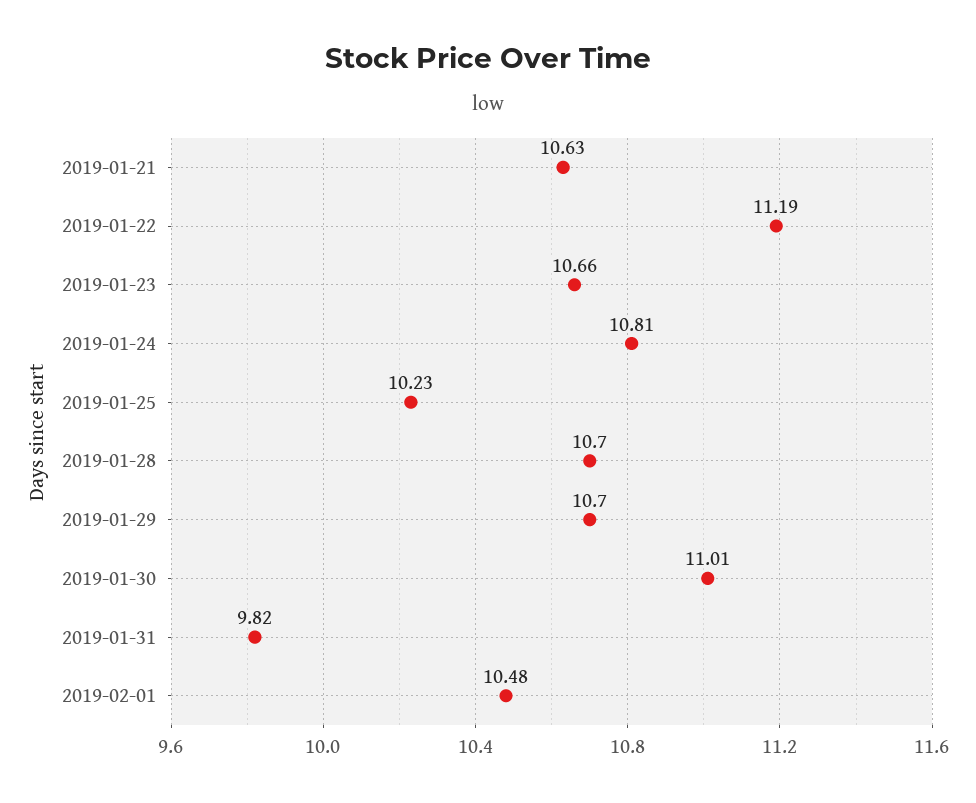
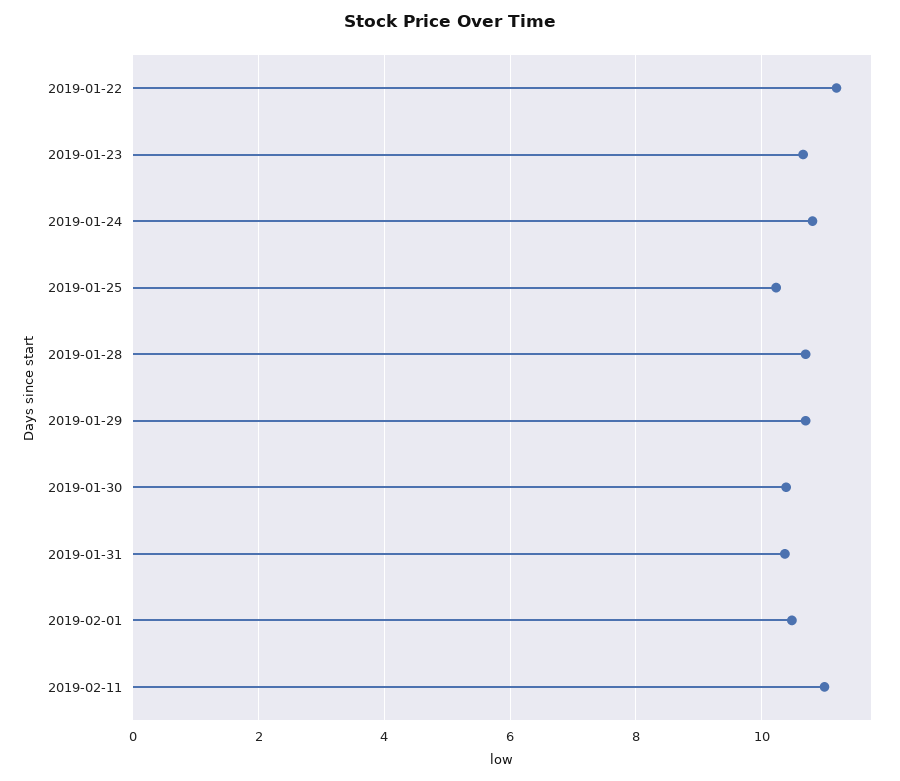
2019-01-21: 10.63 -> none
2019-01-30: 11.01 -> 10.4
2019-01-31: 9.82 -> 10.4
2019-02-11: none -> 11

